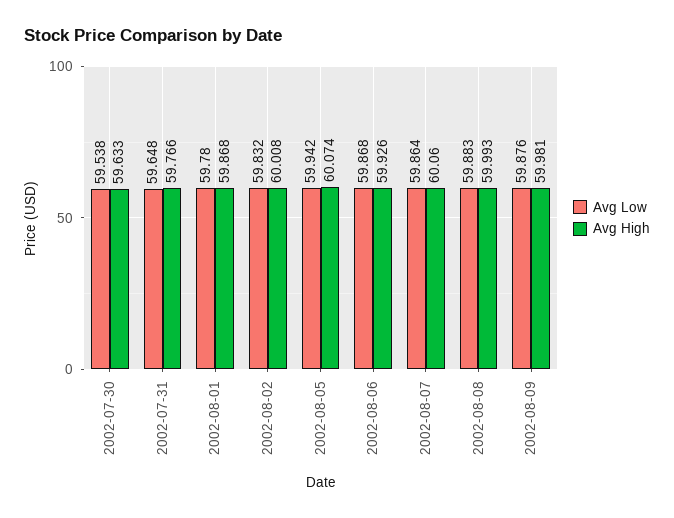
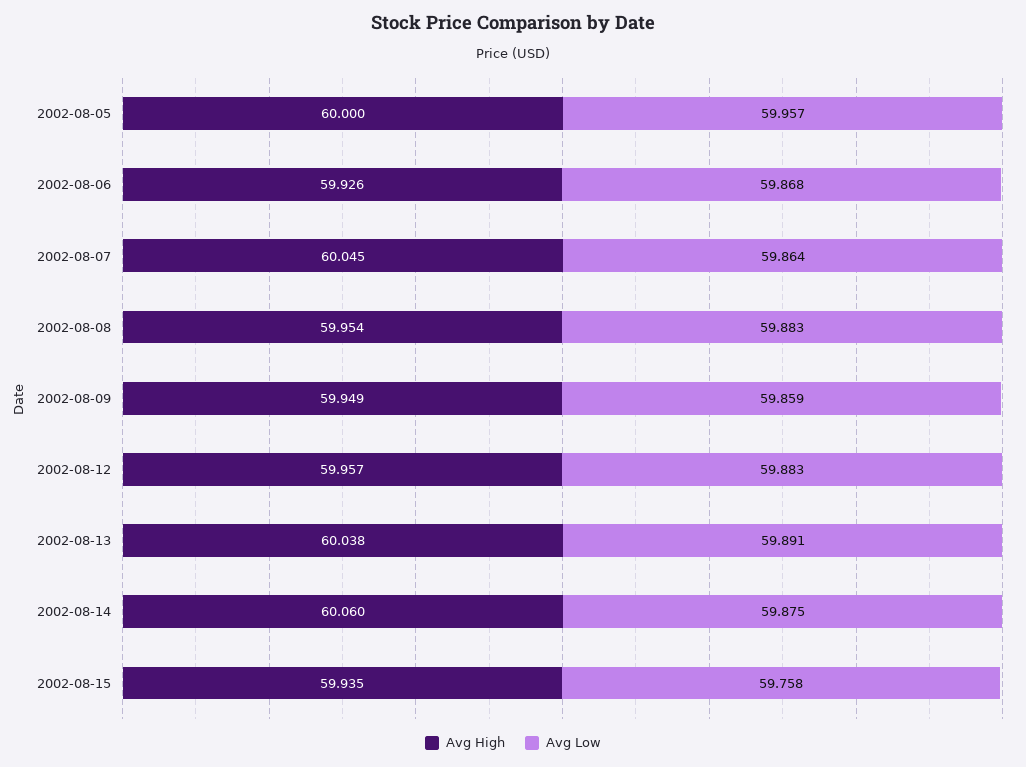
Avg Low, 2002-07-30: 59.538 -> none
Avg High, 2002-07-30: 59.633 -> none
Avg Low, 2002-07-31: 59.648 -> none
Avg High, 2002-07-31: 59.766 -> none
Avg Low, 2002-08-01: 59.78 -> none
Avg High, 2002-08-01: 59.868 -> none
Avg Low, 2002-08-02: 59.832 -> none
Avg High, 2002-08-02: 60.008 -> none
Avg Low, 2002-08-05: 59.942 -> 59.957
Avg High, 2002-08-05: 60.074 -> 60
Avg High, 2002-08-07: 60.06 -> 60.045
Avg High, 2002-08-08: 59.993 -> 59.954
Avg Low, 2002-08-09: 59.876 -> 59.859
Avg High, 2002-08-09: 59.981 -> 59.949
Avg High, 2002-08-12: none -> 59.957
Avg Low, 2002-08-12: none -> 59.883
Avg High, 2002-08-13: none -> 60.038
Avg Low, 2002-08-13: none -> 59.891
Avg High, 2002-08-14: none -> 60.06
Avg Low, 2002-08-14: none -> 59.875
Avg High, 2002-08-15: none -> 59.935
Avg Low, 2002-08-15: none -> 59.758

